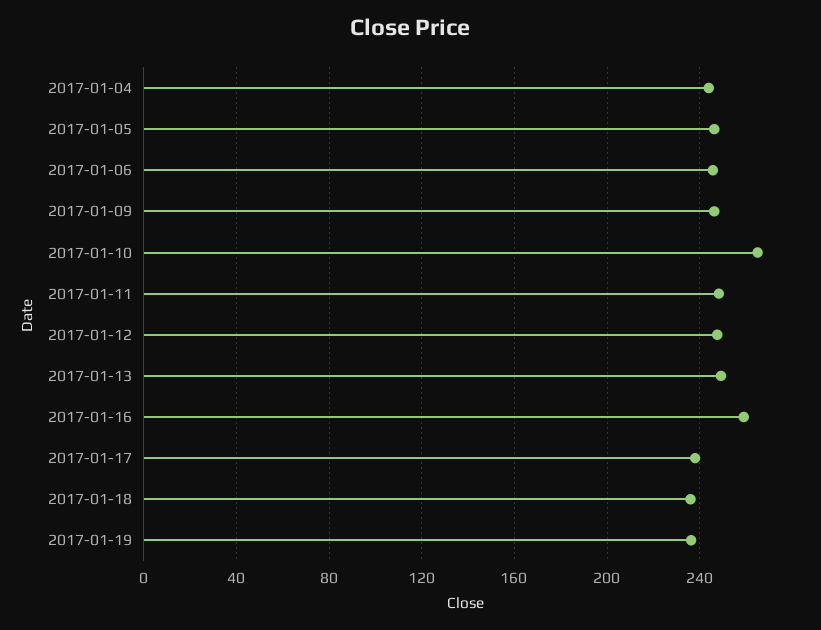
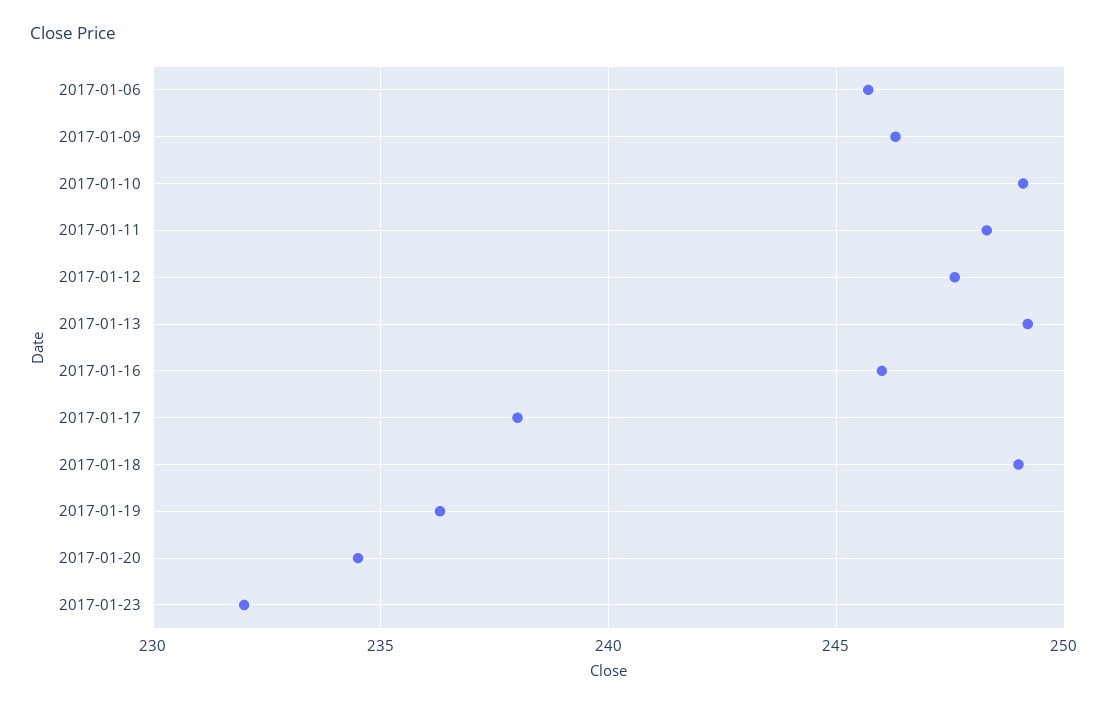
2017-01-04: 245 -> none
2017-01-05: 245 -> none
2017-01-10: 265 -> 249
2017-01-16: 260 -> 246
2017-01-18: 235 -> 249
2017-01-20: none -> 234.5
2017-01-23: none -> 232

